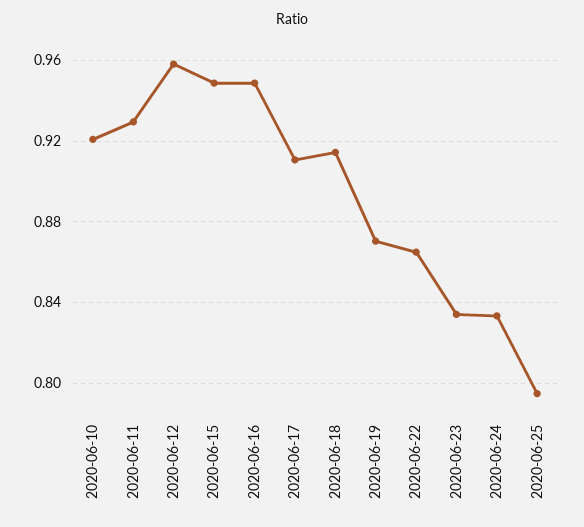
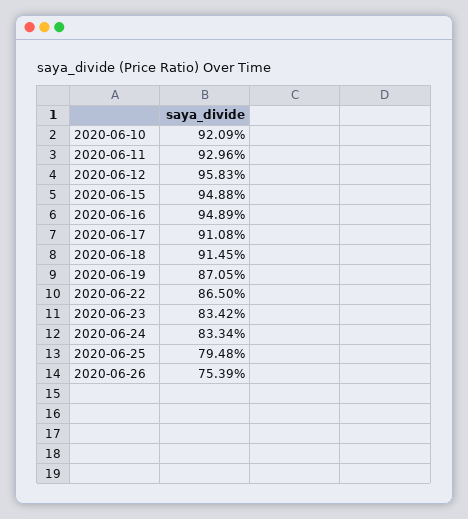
2020-06-26: none -> 0.7539

